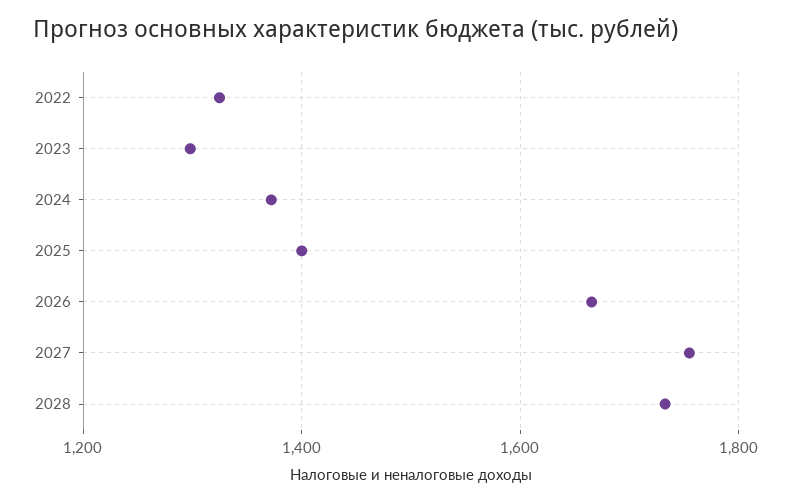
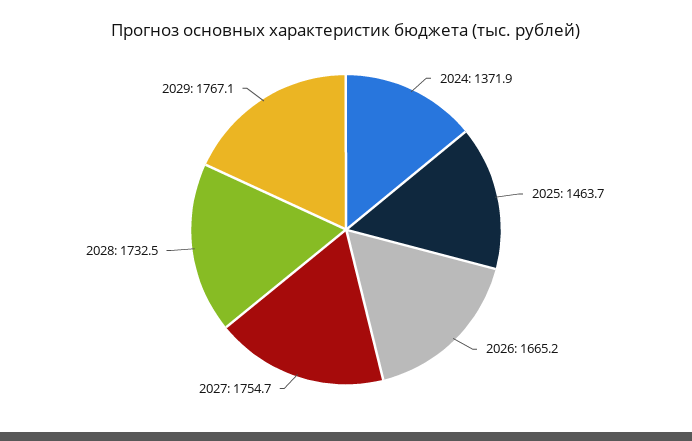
2022: 1320 -> none
2023: 1300 -> none
2025: 1400 -> 1463.7
2029: none -> 1767.1

